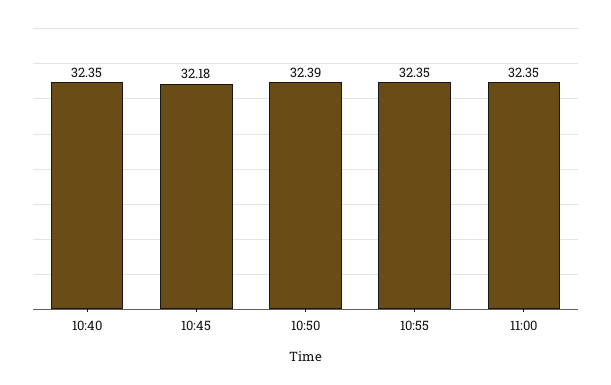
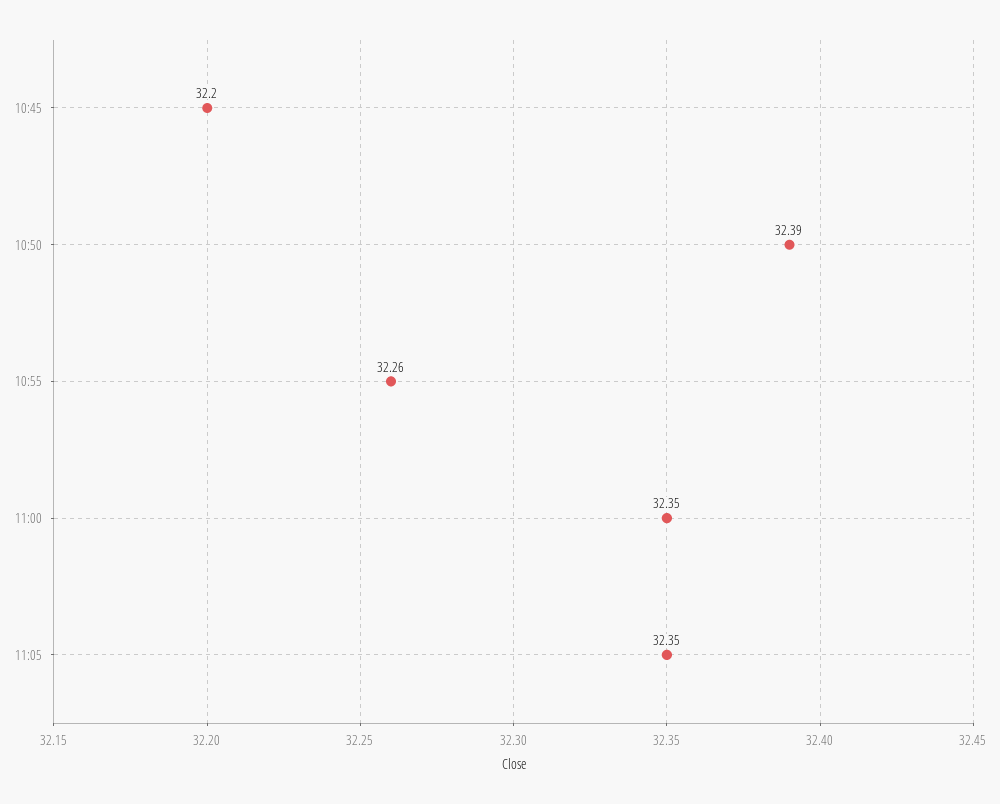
10:40: 32.35 -> none
10:45: 32.18 -> 32.2
10:55: 32.35 -> 32.26
11:05: none -> 32.35

